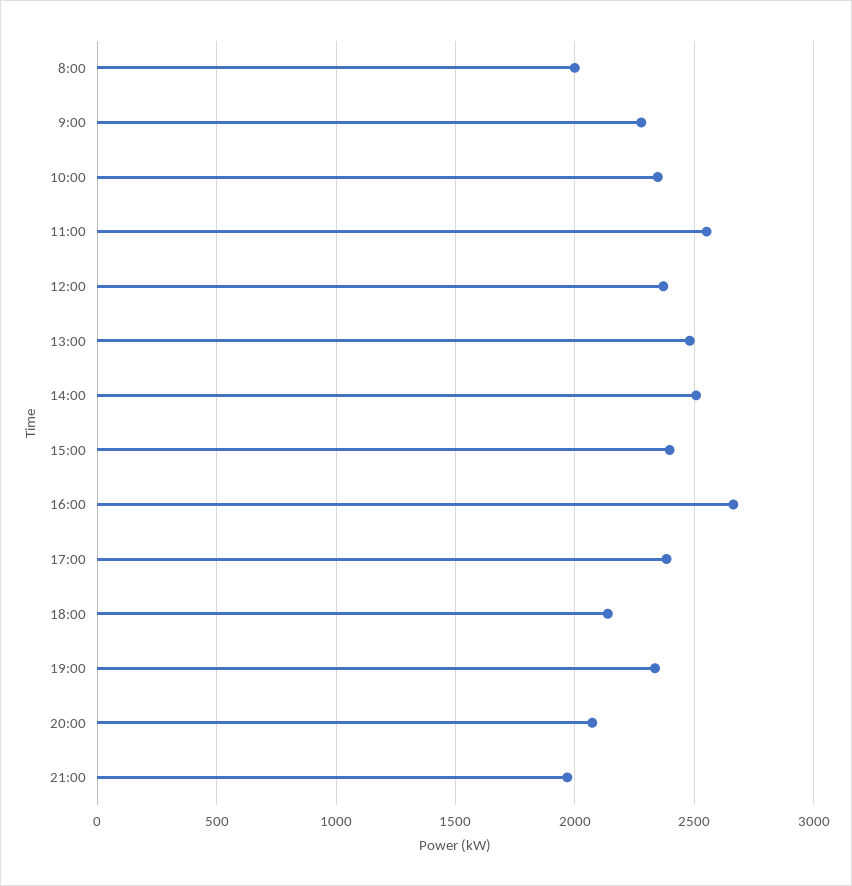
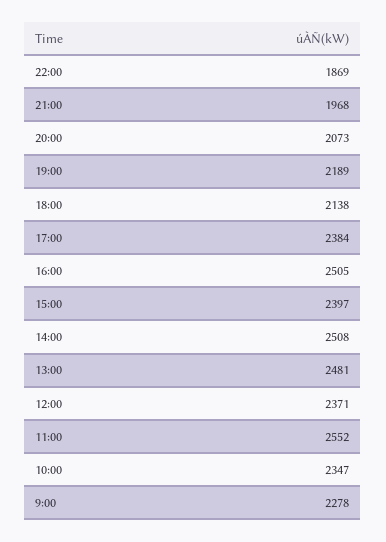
8:00: 2000 -> none
16:00: 2650 -> 2505
19:00: 2350 -> 2189
22:00: none -> 1869

